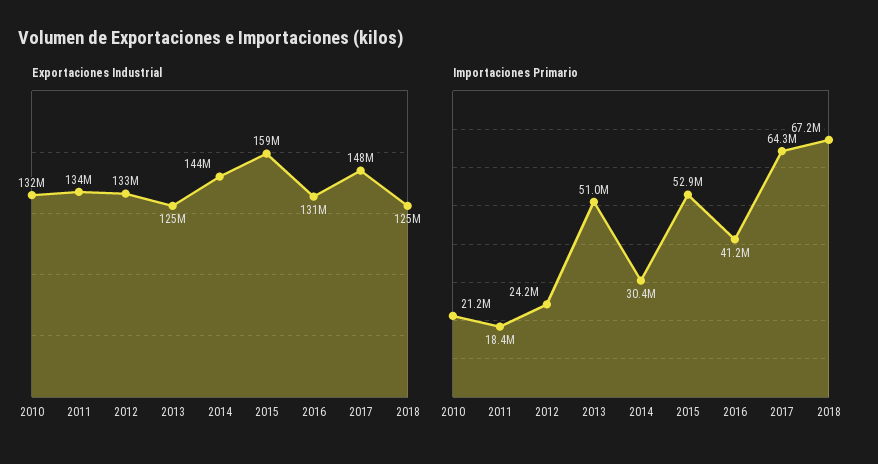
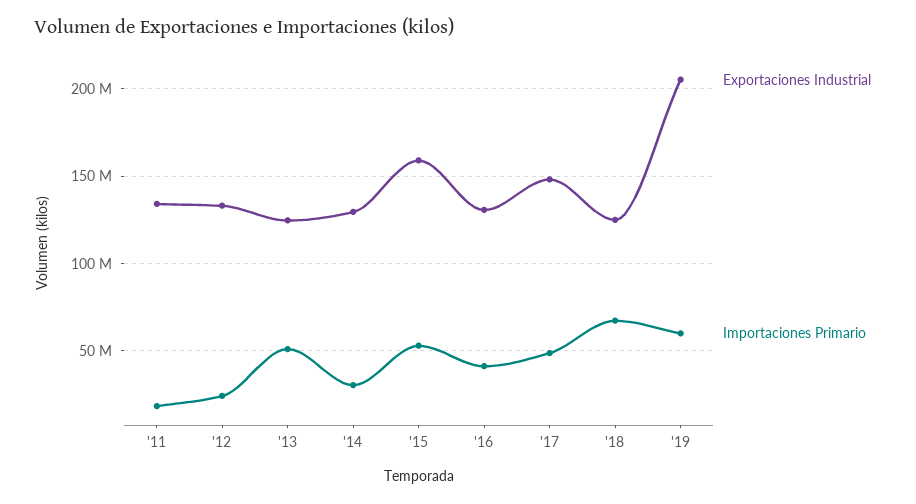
Exportaciones Industrial, 2010: 132000000 -> none
Exportaciones Industrial, 2014: 144000000 -> 130000000
Importaciones Primario, 2010: 21200000 -> none
Importaciones Primario, 2017: 64300000 -> 50000000
Exportaciones Industrial, '19: none -> 205000000
Importaciones Primario, '19: none -> 60000000

